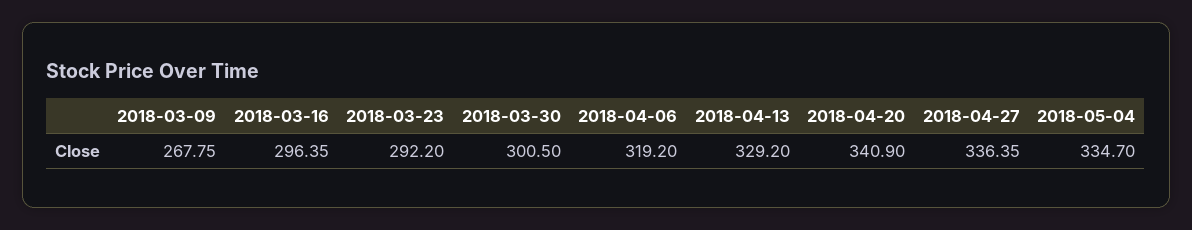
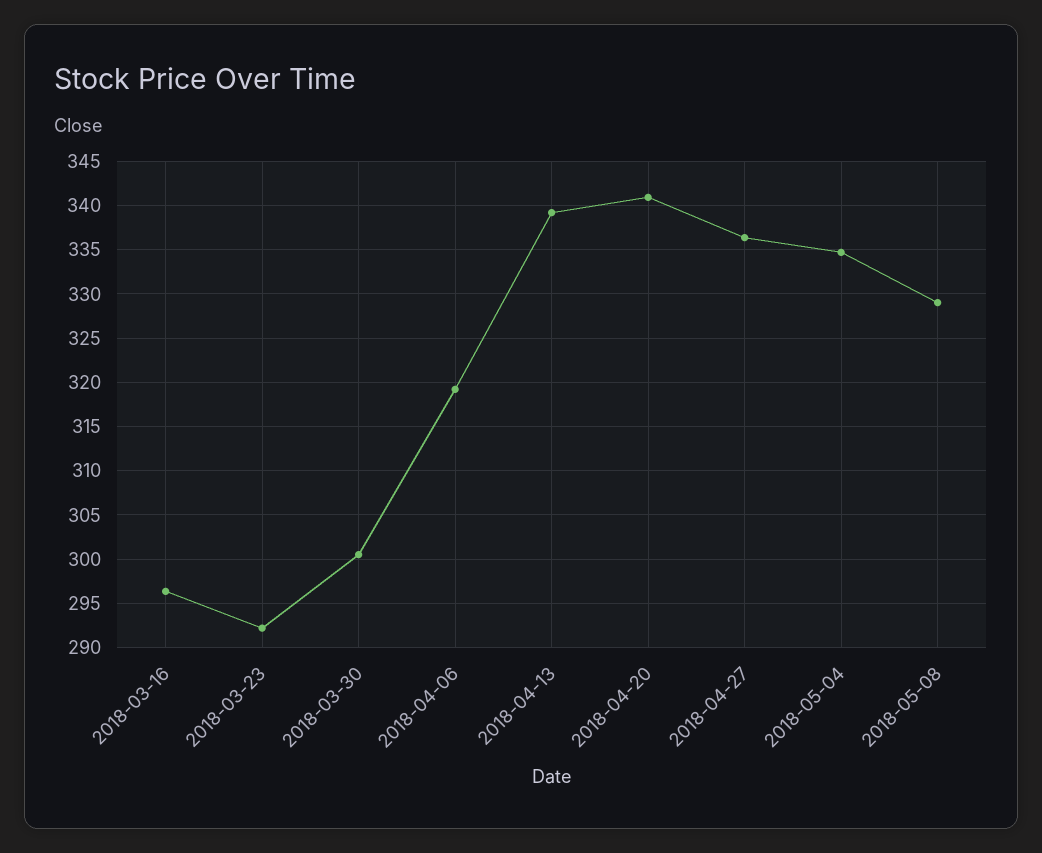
2018-03-09: 267.75 -> none
2018-04-13: 329.2 -> 339
2018-05-08: none -> 329

